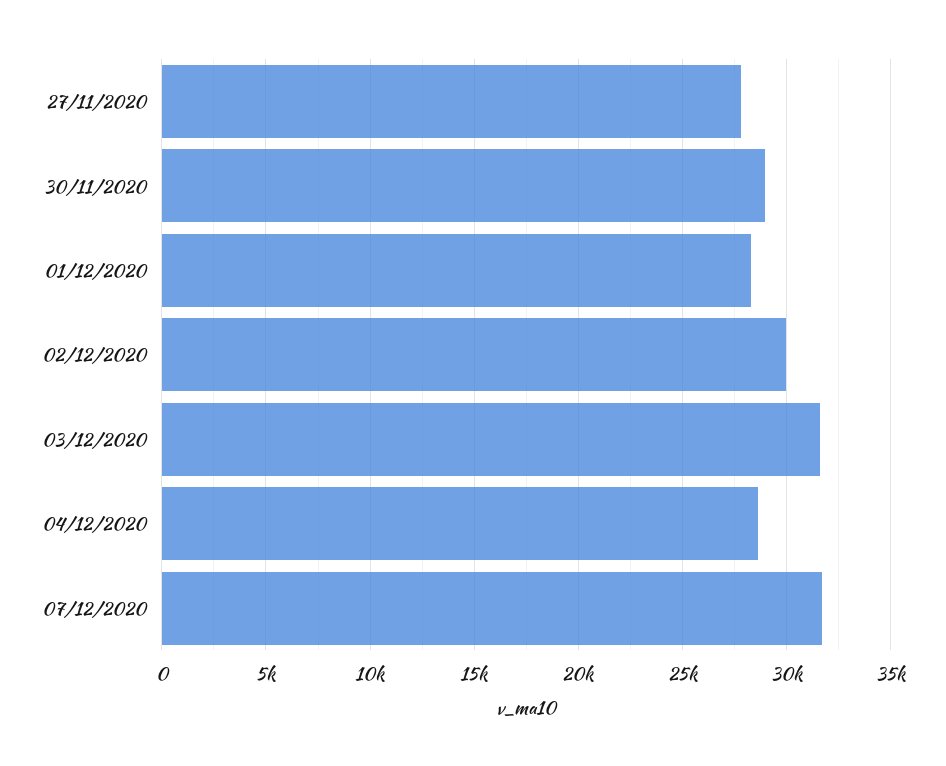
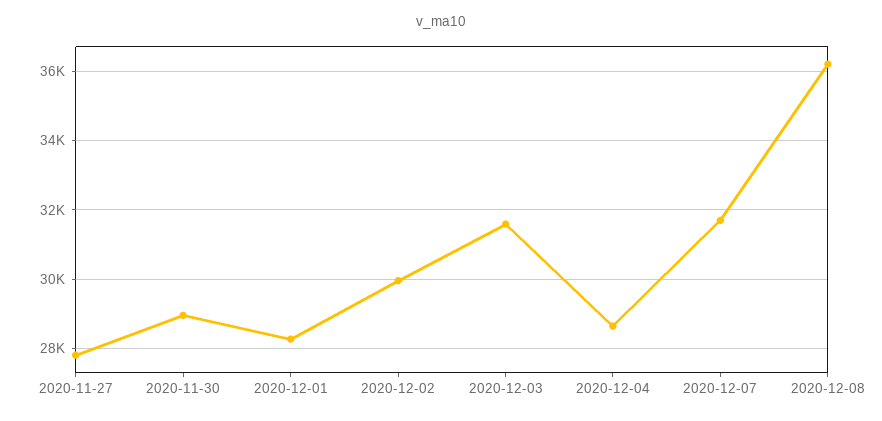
2020-12-08: none -> 36200

